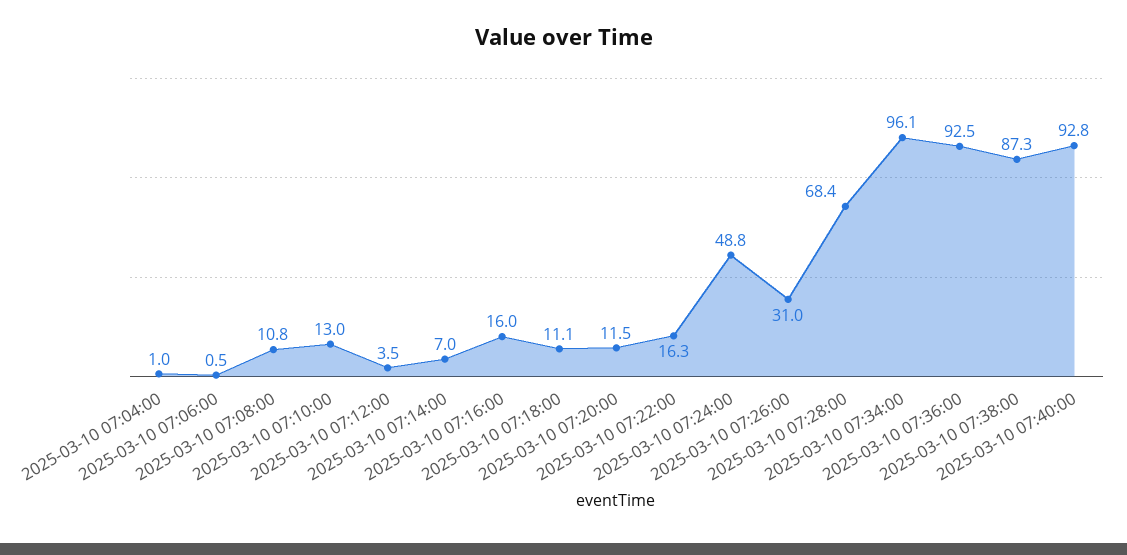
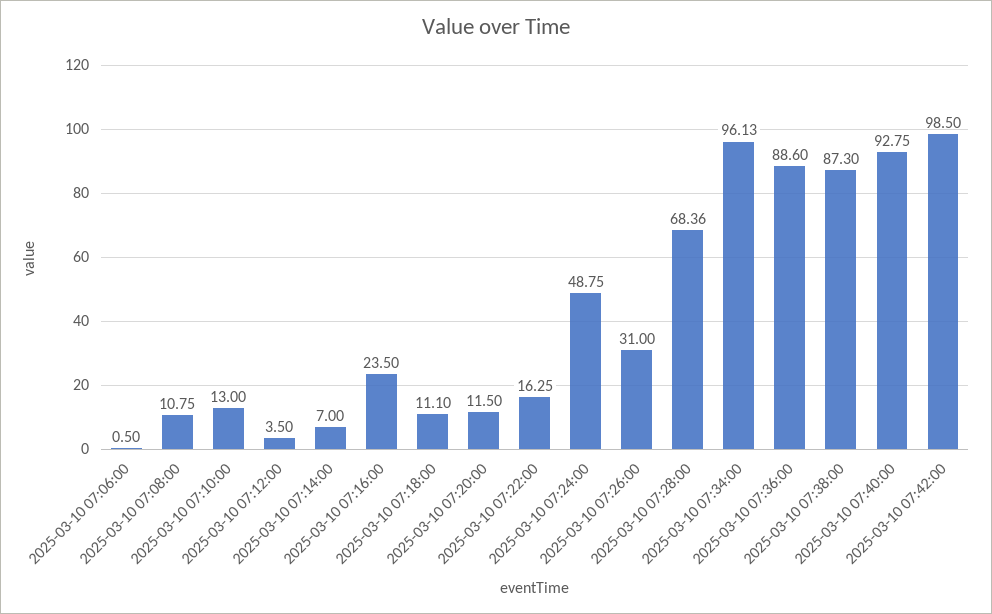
2025-03-10 07:04:00: 1 -> none
2025-03-10 07:16:00: 16 -> 23.5
2025-03-10 07:36:00: 92.5 -> 88.6
2025-03-10 07:42:00: none -> 98.5

